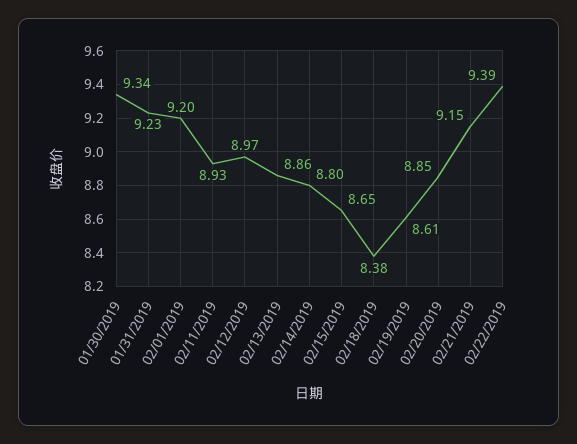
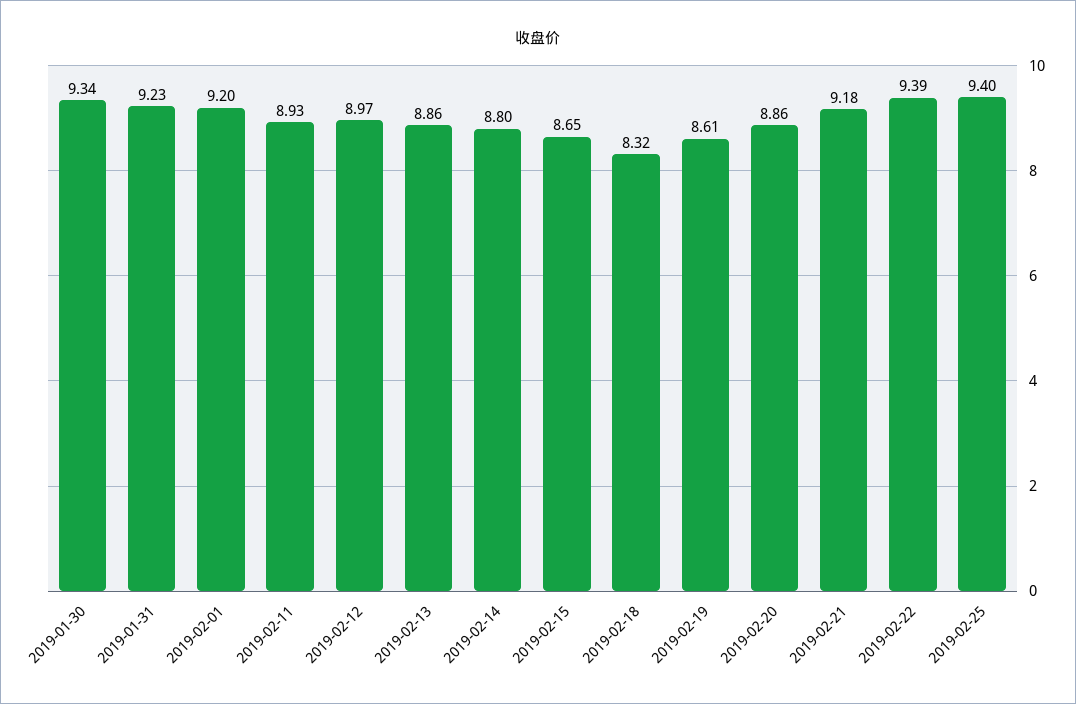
02/18/2019: 8.38 -> 8.32
02/20/2019: 8.85 -> 8.86
02/21/2019: 9.15 -> 9.18
2019-02-25: none -> 9.4

